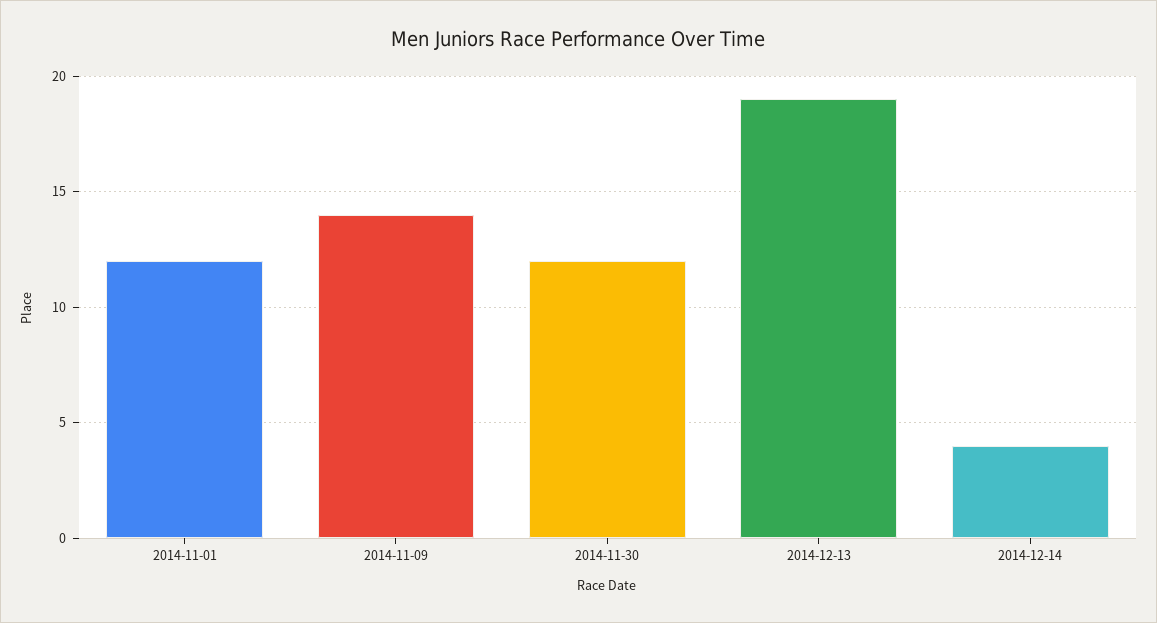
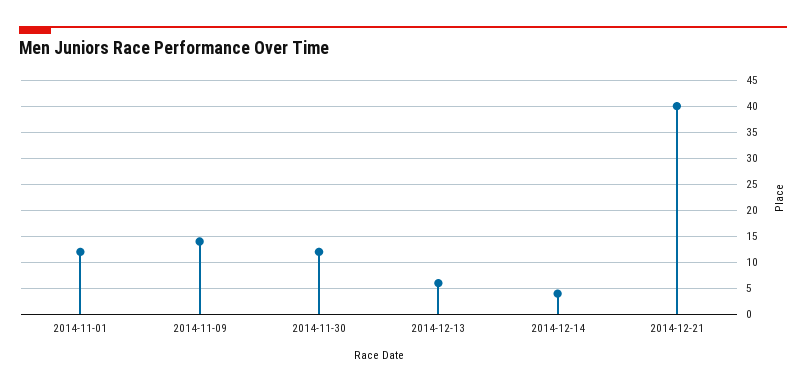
2014-12-13: 19 -> 5
2014-12-21: none -> 40

